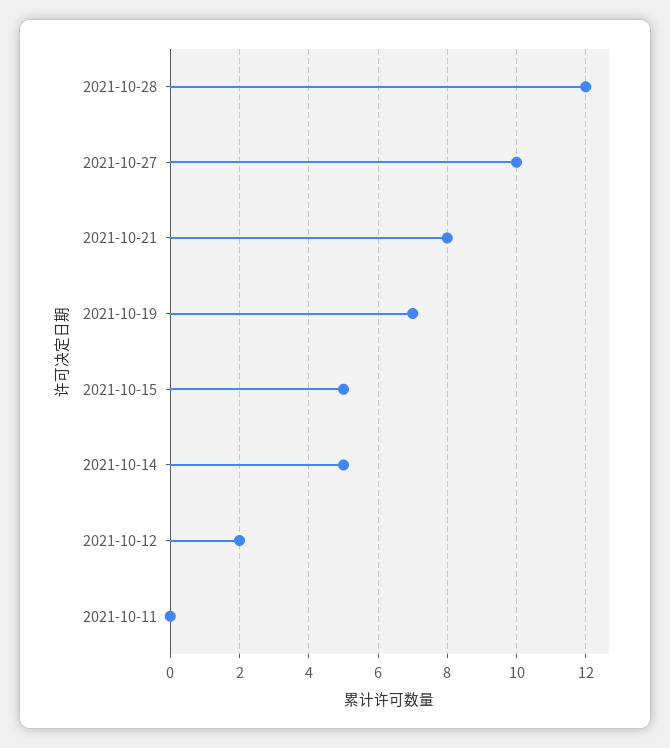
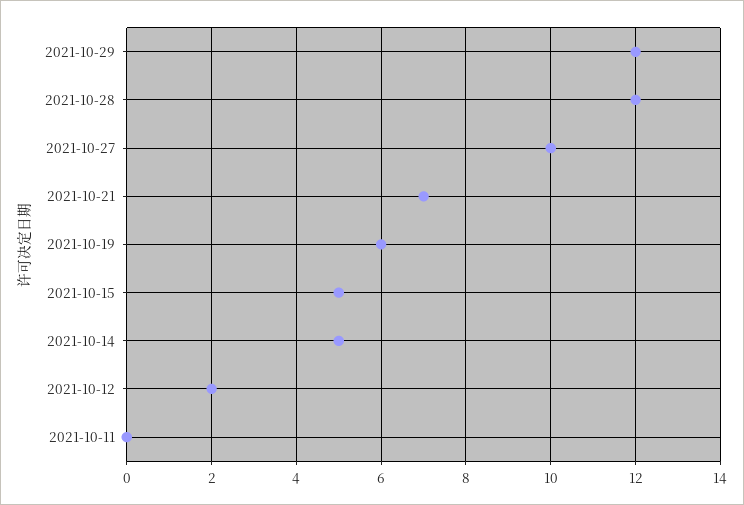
2021-10-21: 8 -> 7
2021-10-19: 7 -> 6
2021-10-29: none -> 12

